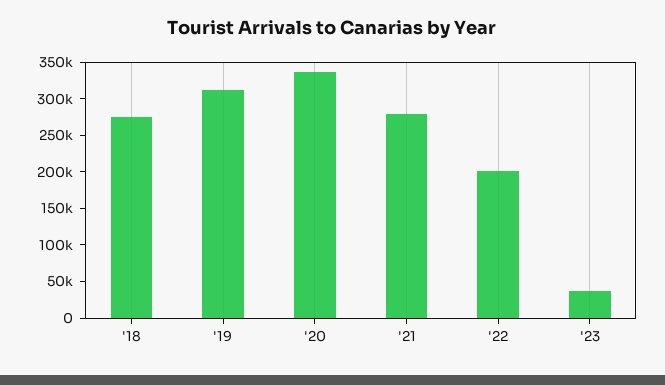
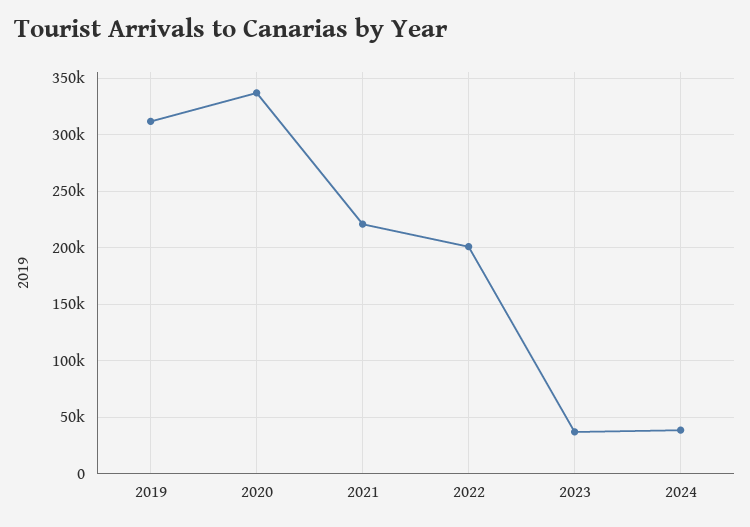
'18: 275000 -> none
'21: 275000 -> 220000
2024: none -> 40000

